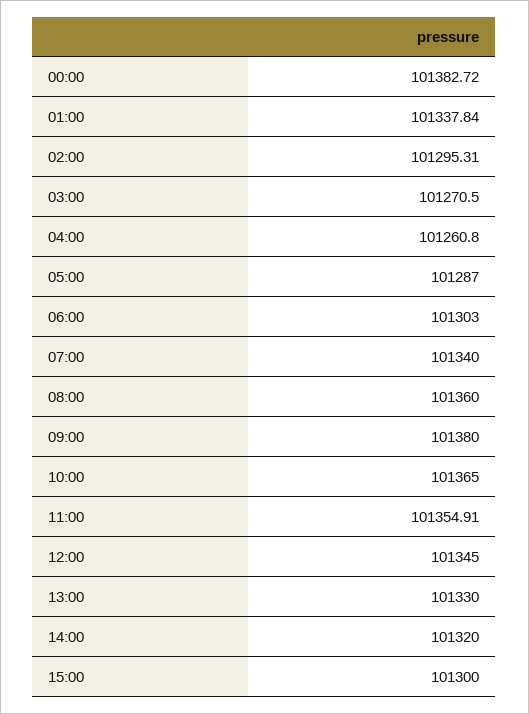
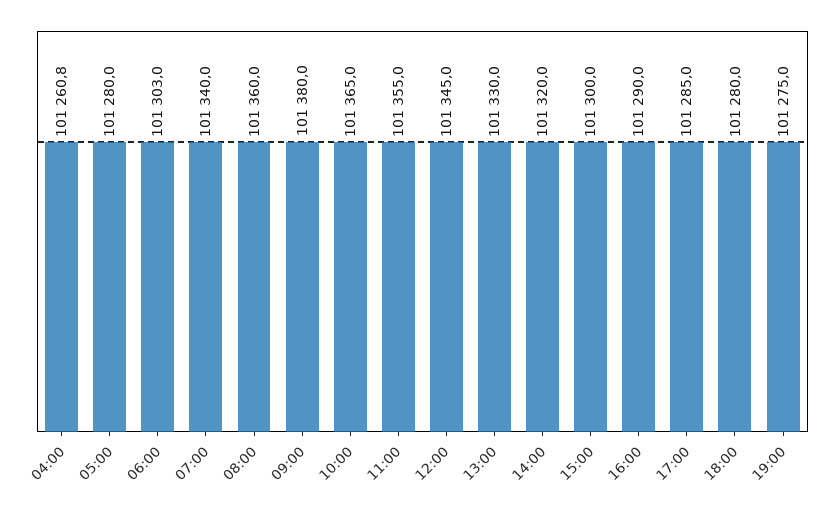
00:00: 101382.72 -> none
01:00: 101337.84 -> none
02:00: 101295.31 -> none
03:00: 101270.5 -> none
05:00: 101287 -> 101280
11:00: 101354.91 -> 101355
16:00: none -> 101290
17:00: none -> 101285
18:00: none -> 101280
19:00: none -> 101275

